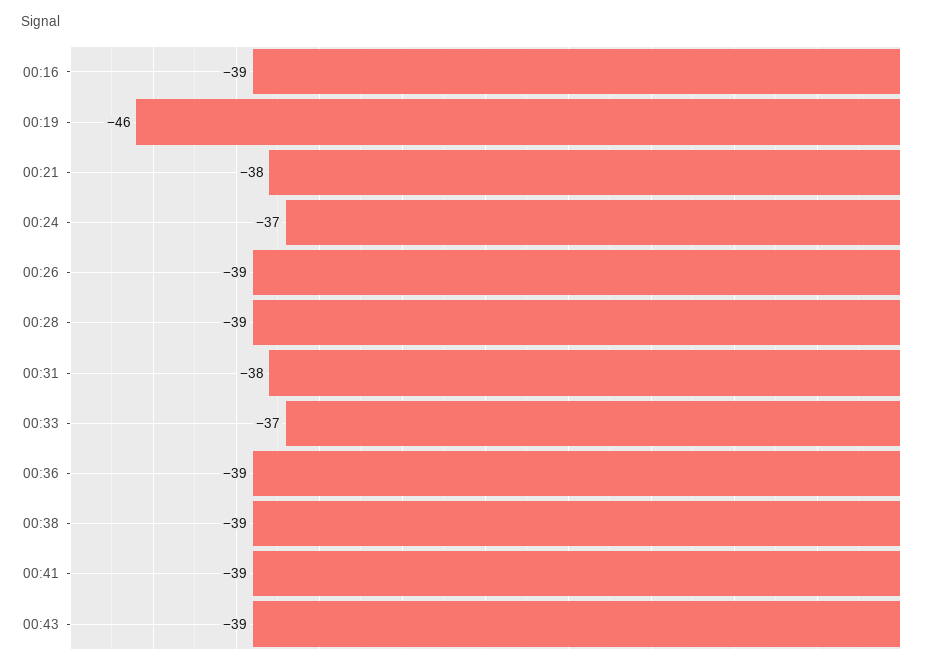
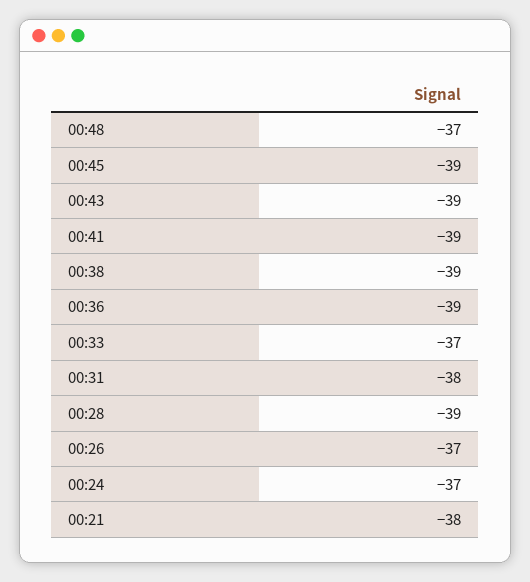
00:16: -39 -> none
00:19: -46 -> none
00:26: -39 -> -37
00:48: none -> -37
00:45: none -> -39

